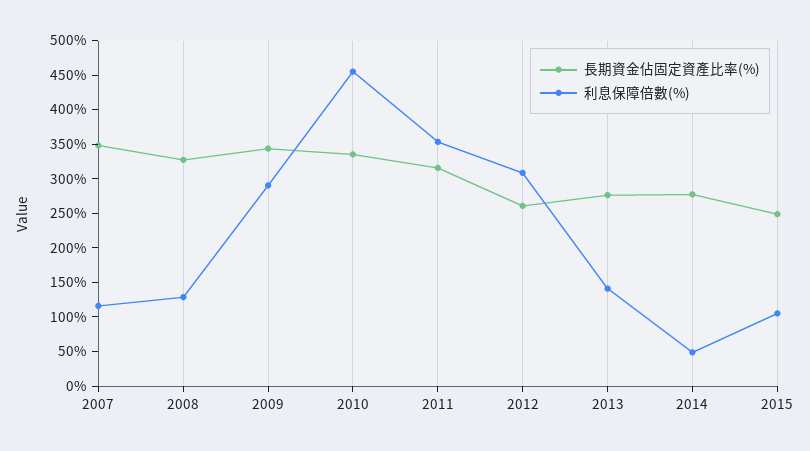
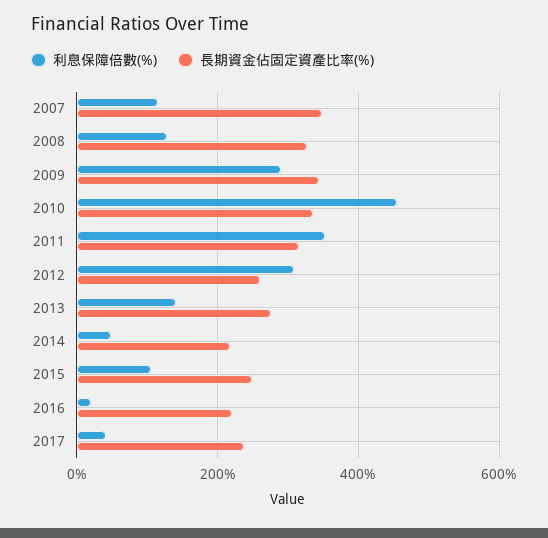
長期資金佔固定資產比率(%), 2014: 275 -> 220
利息保障倍數(%), 2016: none -> 20
長期資金佔固定資產比率(%), 2016: none -> 220
利息保障倍數(%), 2017: none -> 40
長期資金佔固定資產比率(%), 2017: none -> 240

